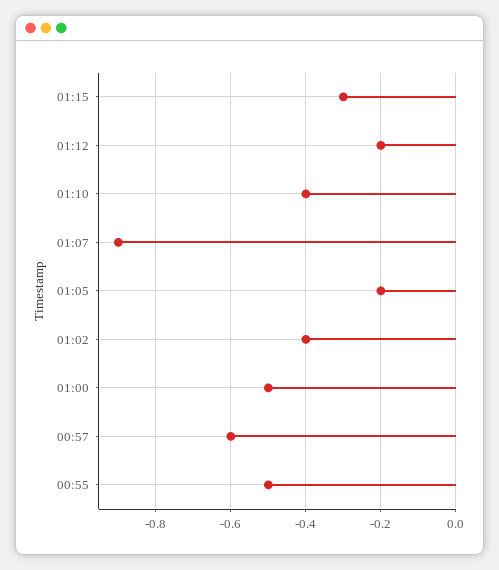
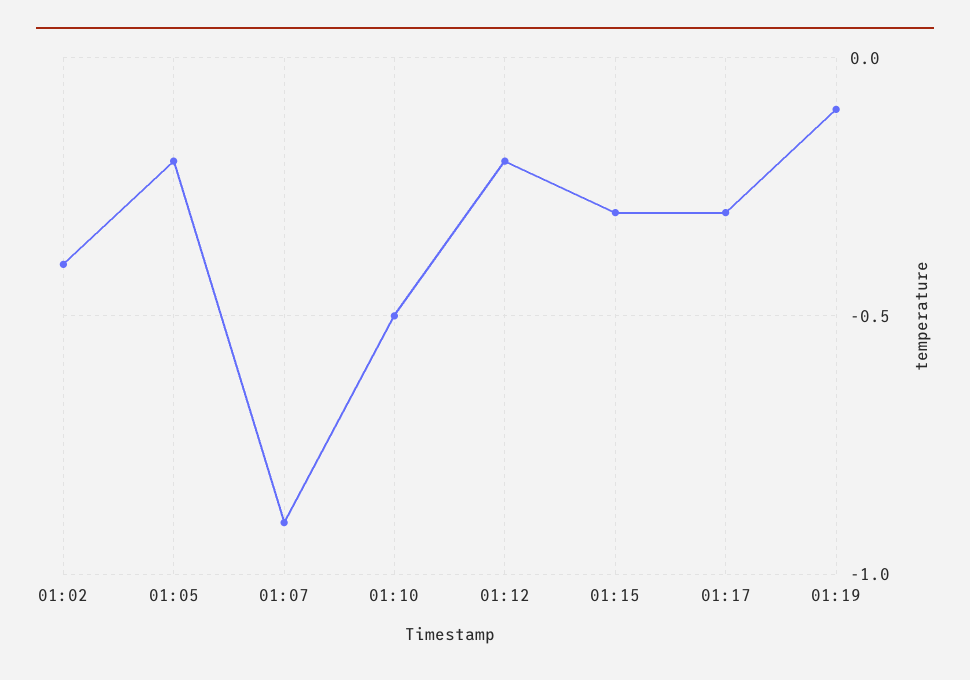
01:10: -0.4 -> -0.5
01:00: -0.5 -> none
00:57: -0.6 -> none
00:55: -0.5 -> none
01:17: none -> -0.3
01:19: none -> -0.1

